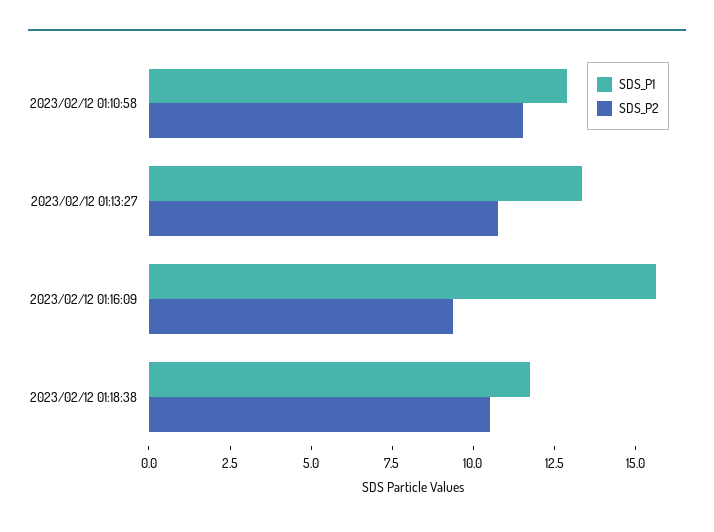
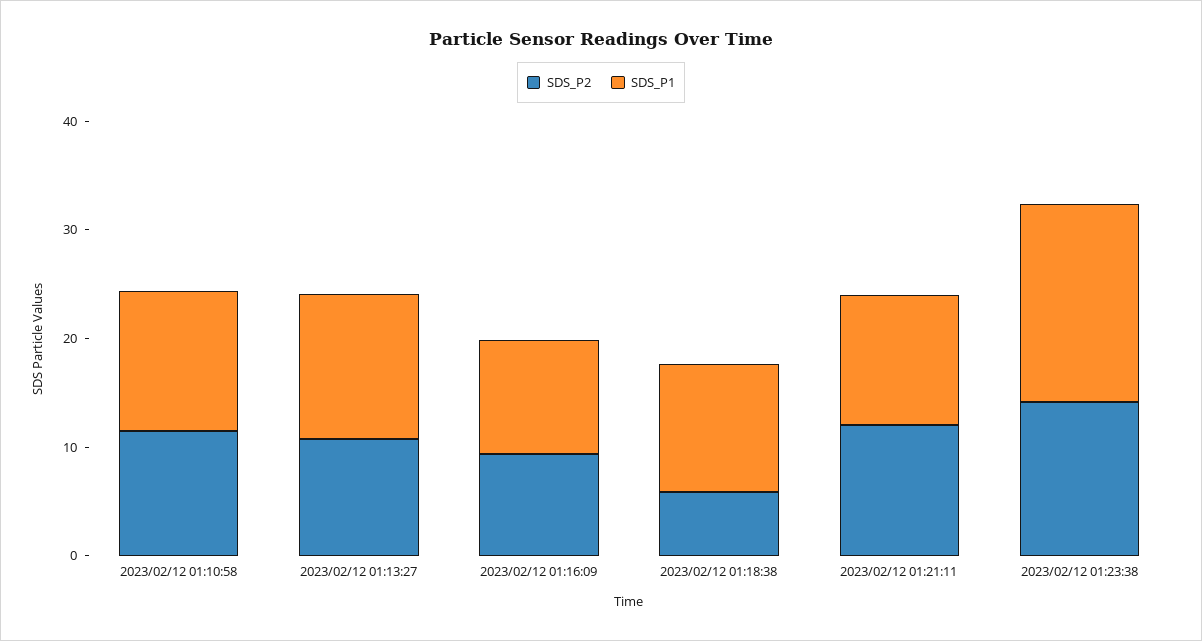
SDS_P1, 2023/02/12 01:16:09: 15.5 -> 10
SDS_P2, 2023/02/12 01:18:38: 10.5 -> 6
SDS_P2, 2023/02/12 01:21:11: none -> 12
SDS_P1, 2023/02/12 01:21:11: none -> 12
SDS_P2, 2023/02/12 01:23:38: none -> 14
SDS_P1, 2023/02/12 01:23:38: none -> 18

